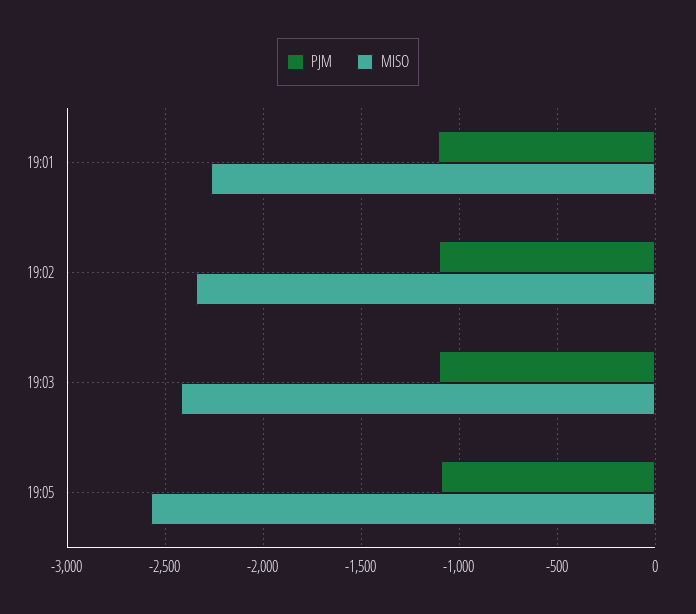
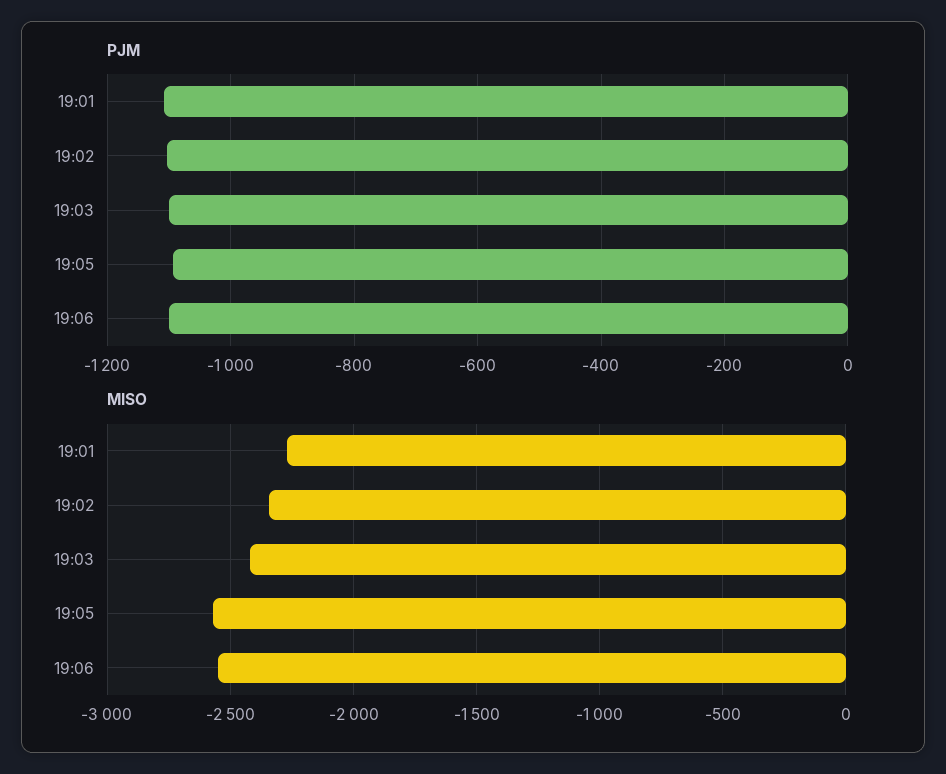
PJM, 19:06: none -> -1100
MISO, 19:06: none -> -2550

